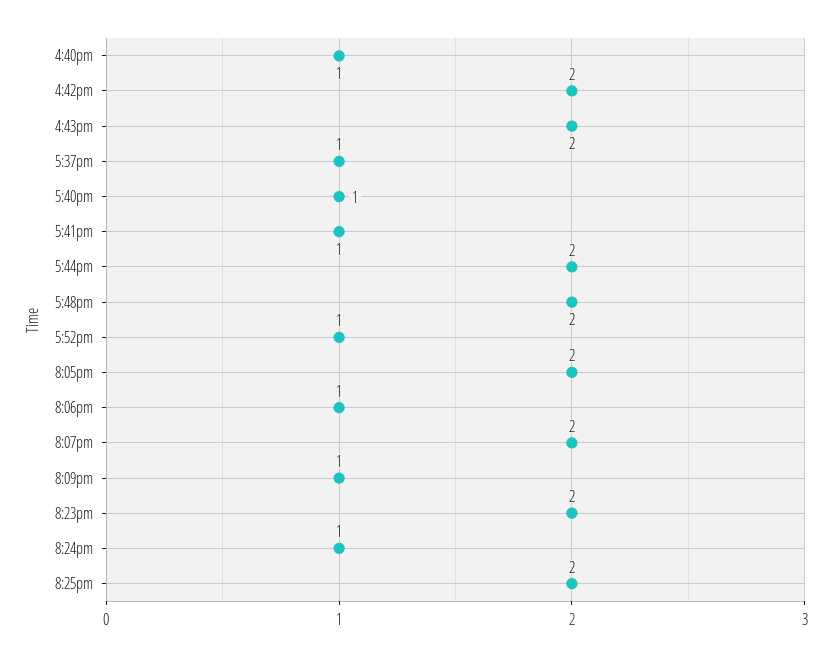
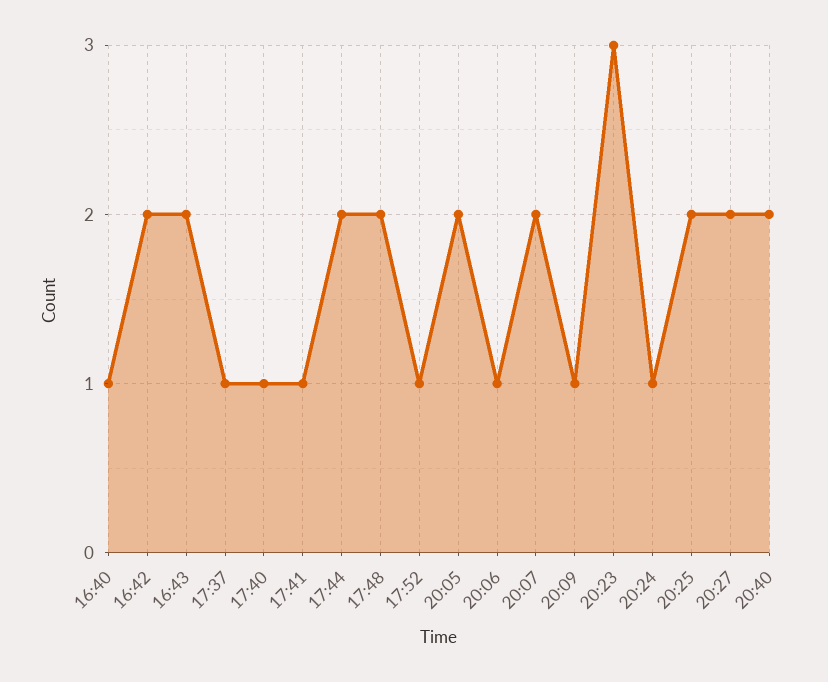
8:23pm: 2 -> 3
20:27: none -> 2
20:40: none -> 2

